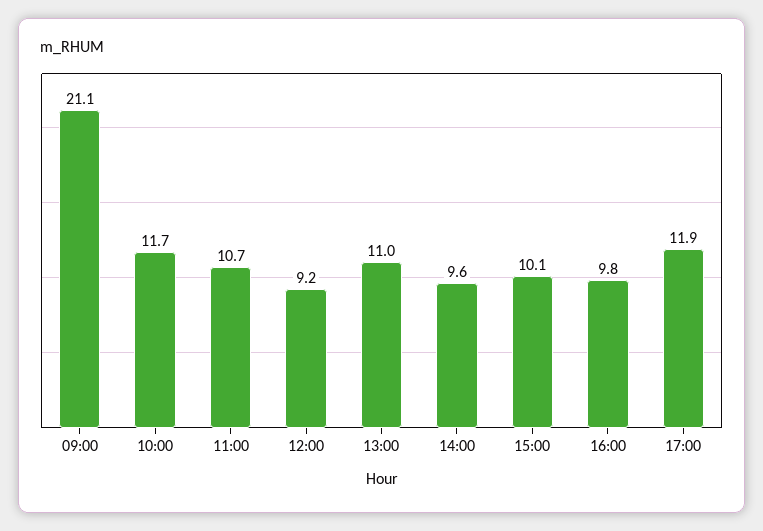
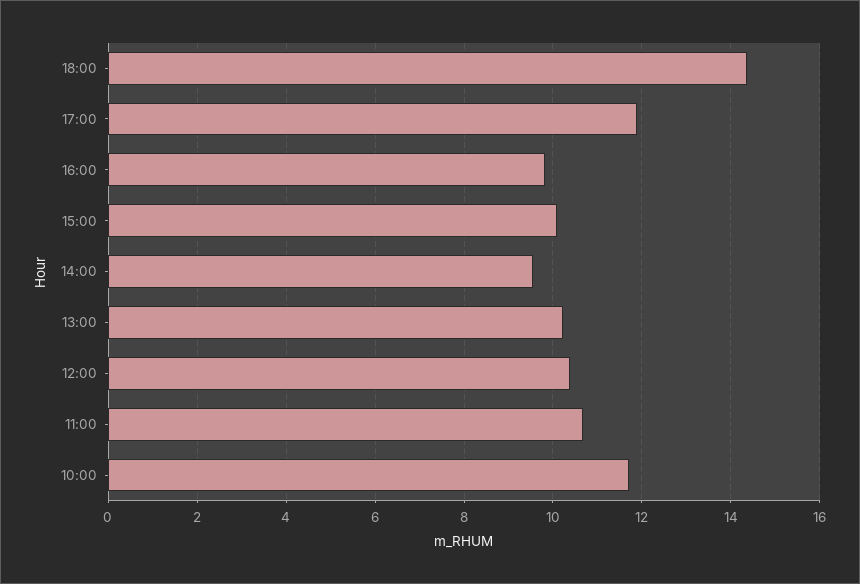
09:00: 21.1 -> none
12:00: 9.2 -> 10.4
13:00: 11 -> 10.2
18:00: none -> 14.4

